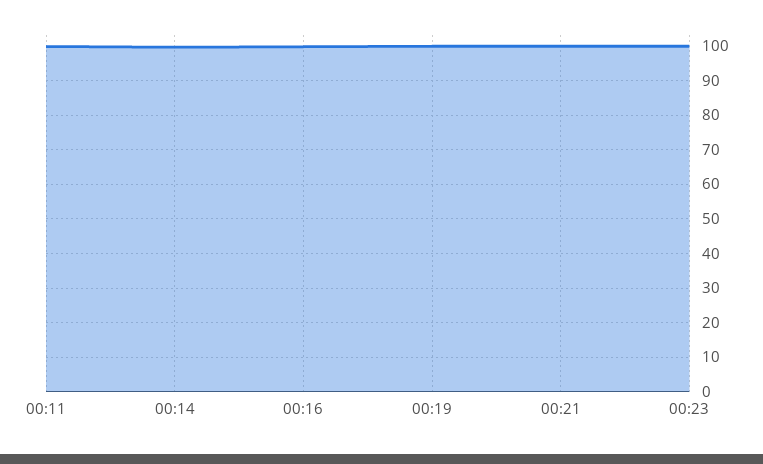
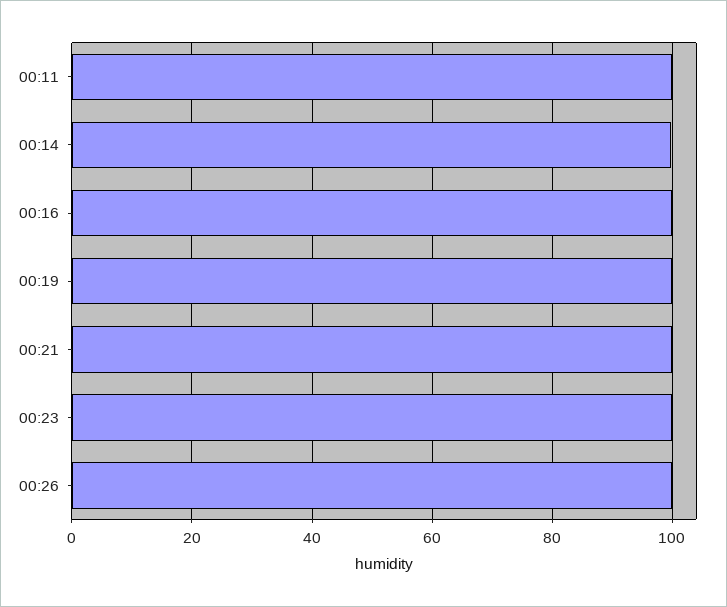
00:26: none -> 100

